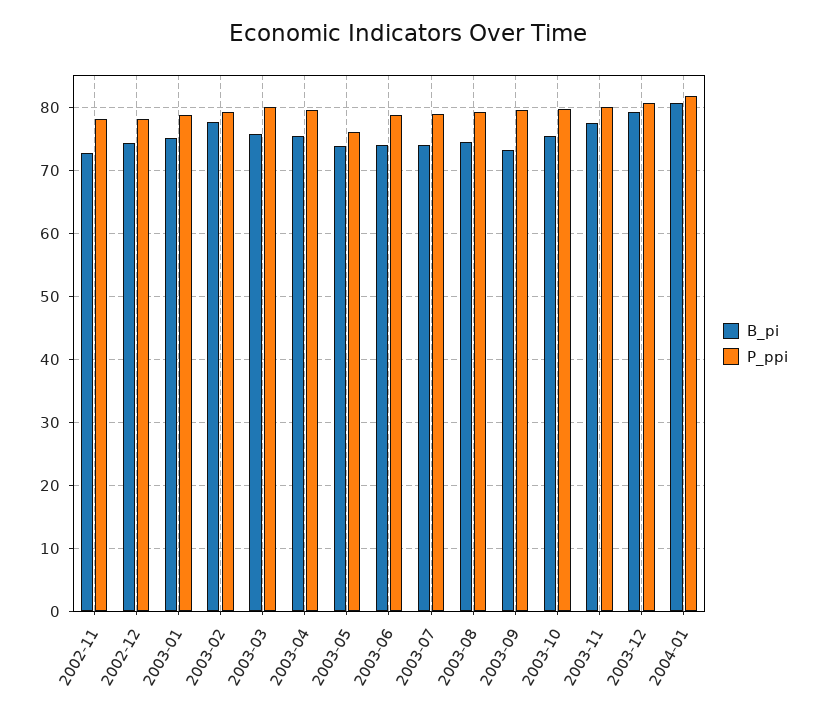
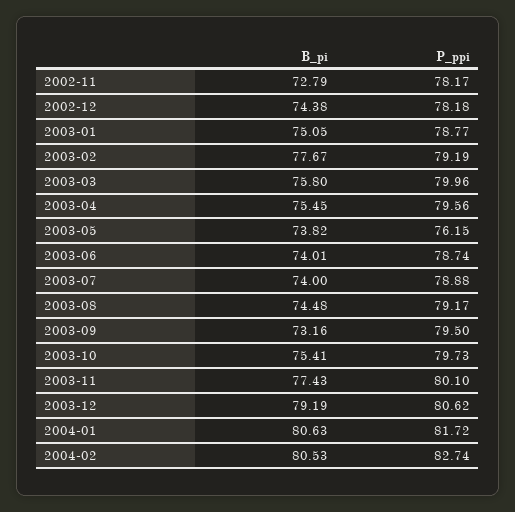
B_pi, 2004-02: none -> 80.53
P_ppi, 2004-02: none -> 82.74

